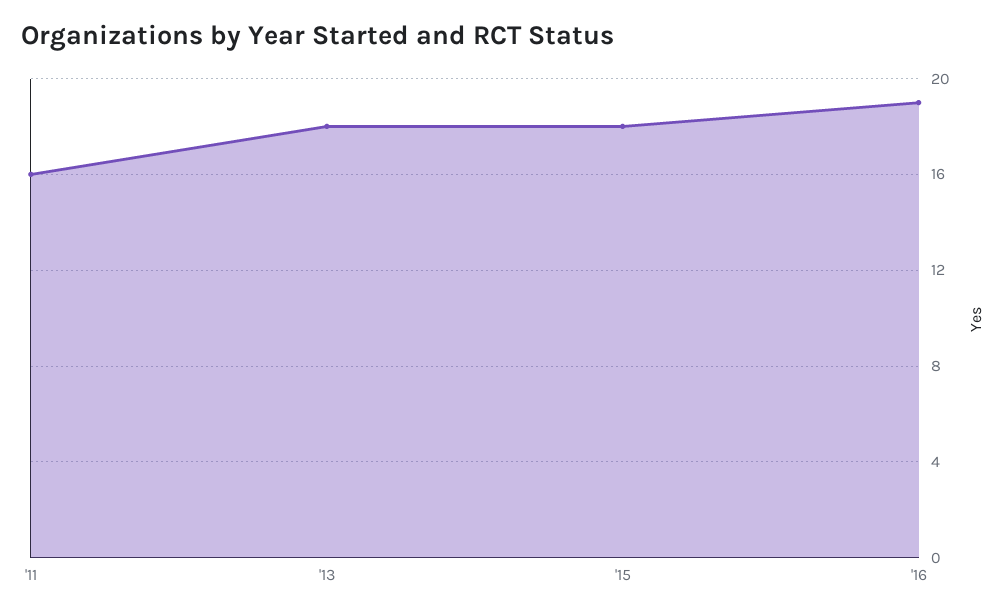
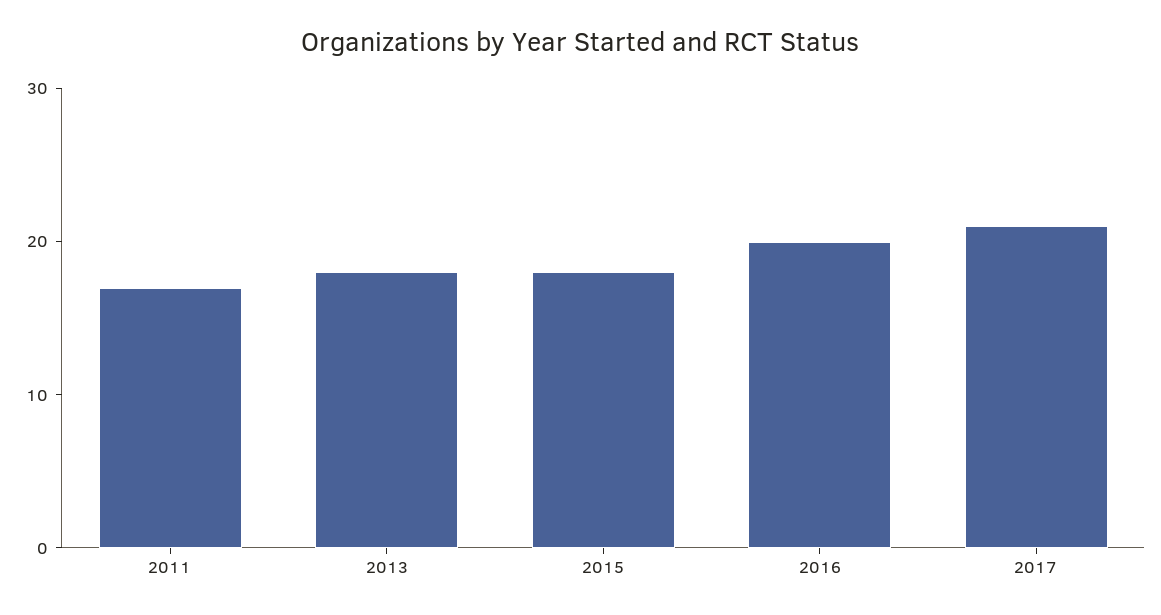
'11: 16 -> 17
'16: 19 -> 20
2017: none -> 21

